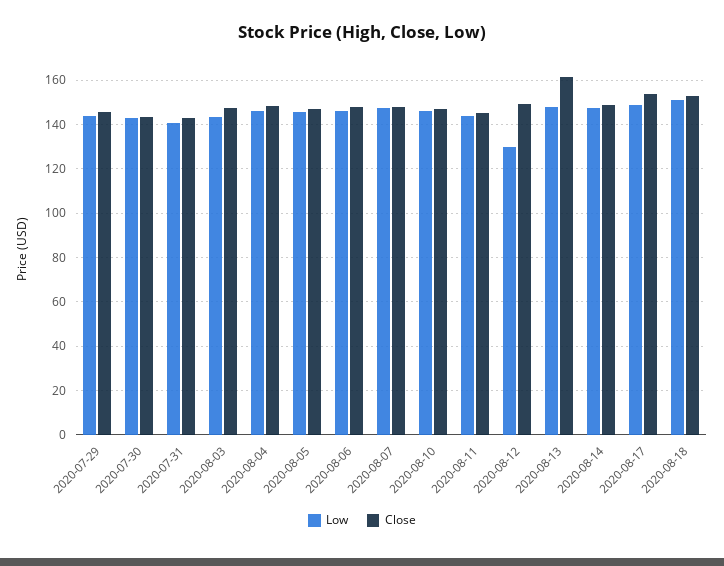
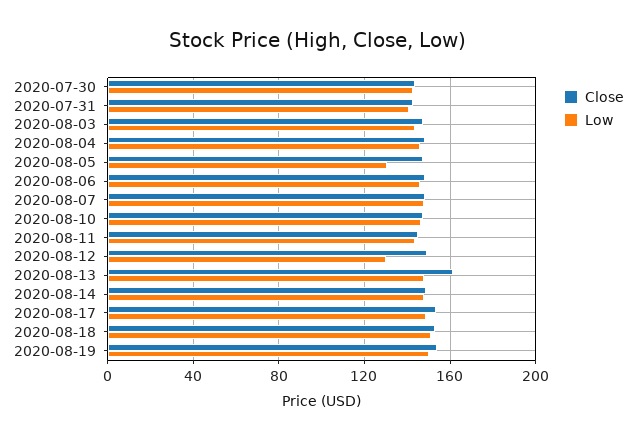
Low, 2020-07-29: 145 -> none
Close, 2020-07-29: 145 -> none
Low, 2020-08-05: 145 -> 130
Close, 2020-08-19: none -> 155
Low, 2020-08-19: none -> 150

